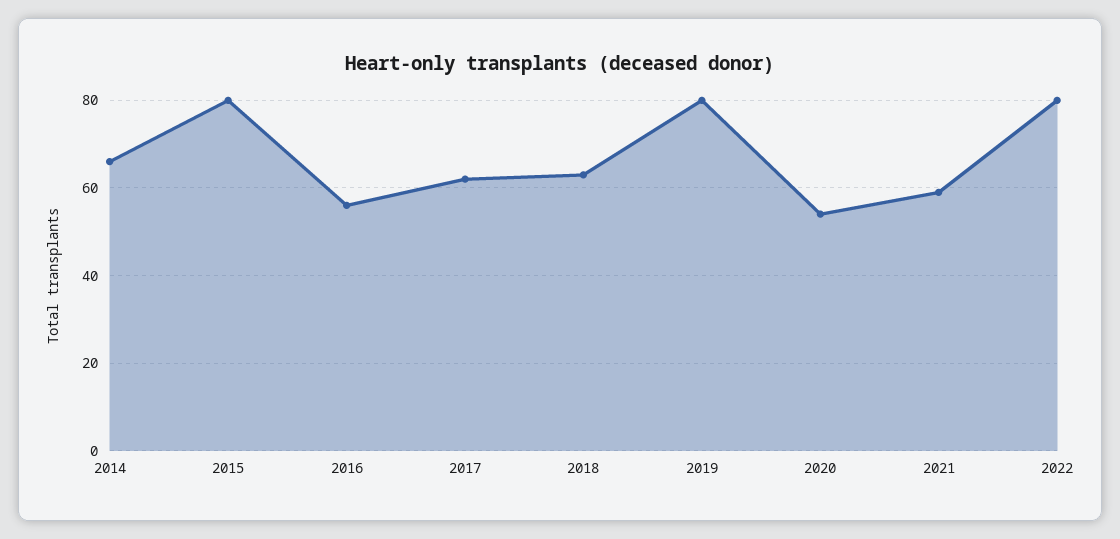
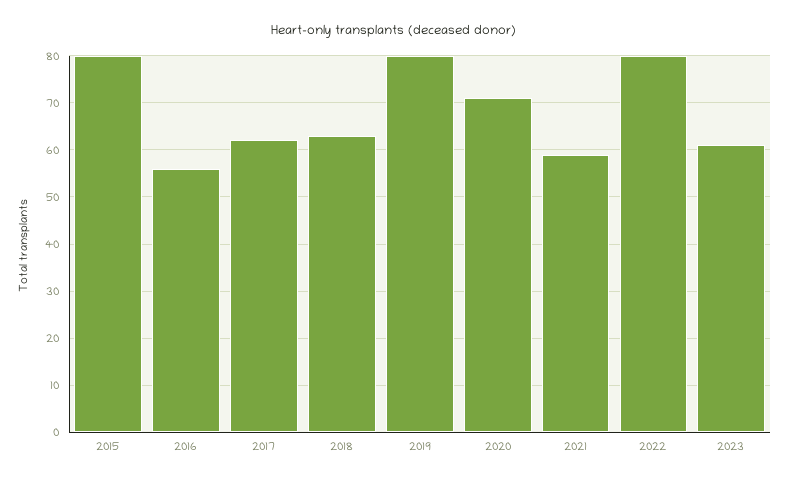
2014: 65 -> none
2020: 55 -> 70
2023: none -> 60

